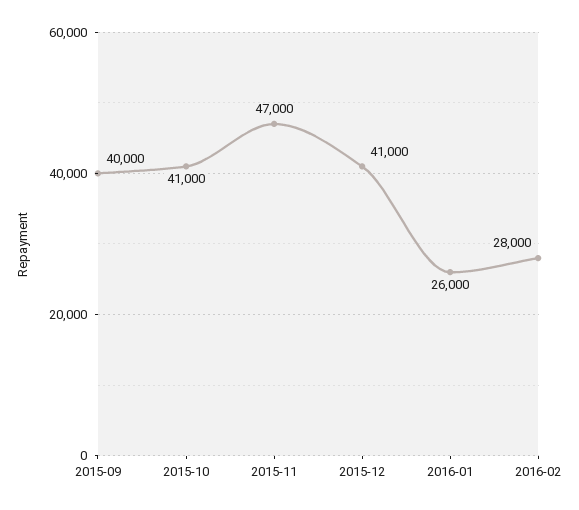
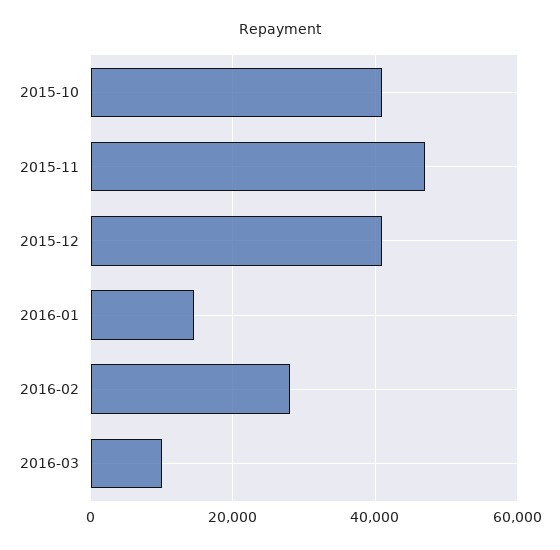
2015-09: 40000 -> none
2016-01: 26000 -> 14000
2016-03: none -> 10000

